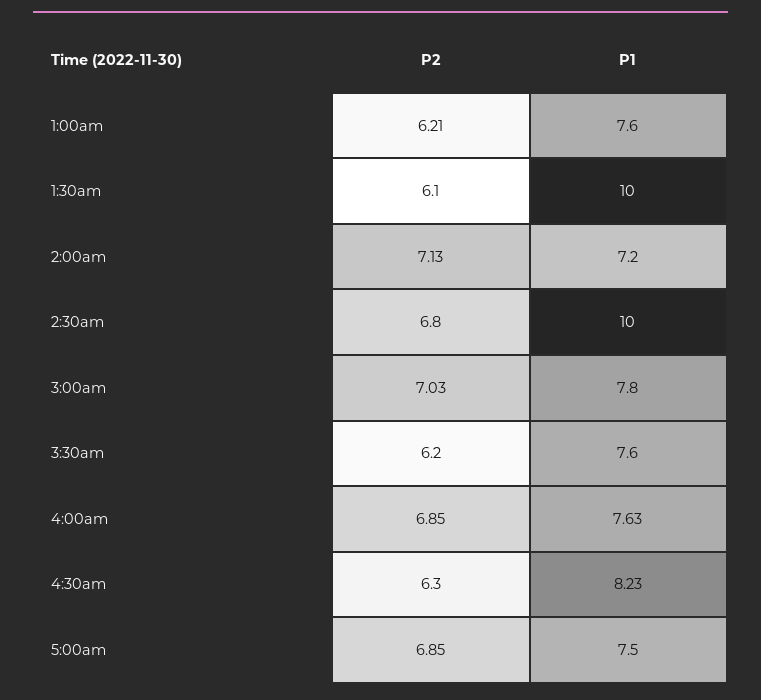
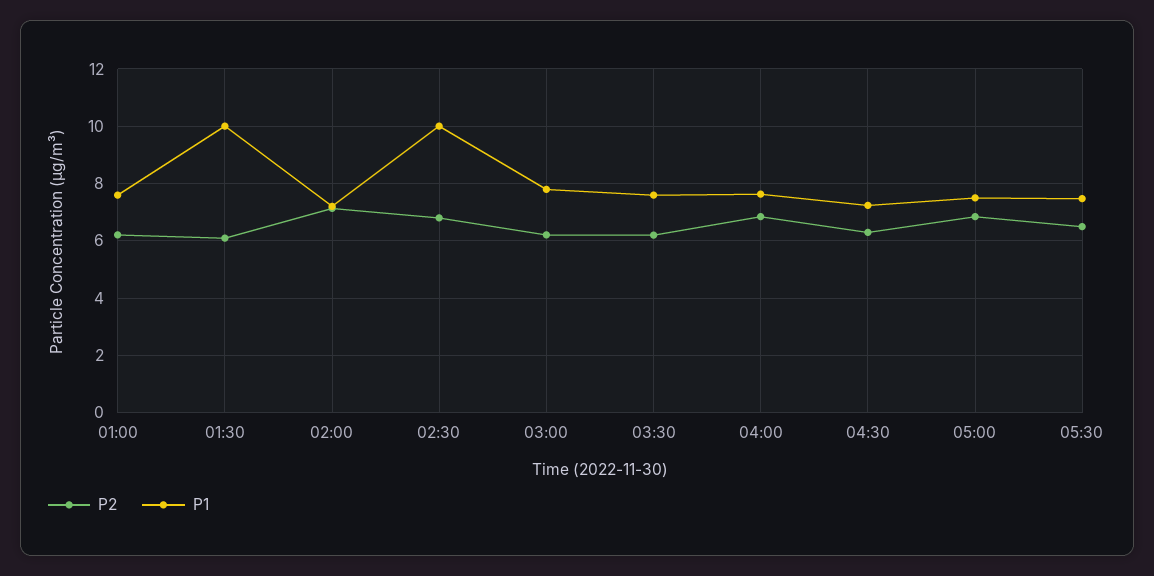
P2, 3:00am: 7.03 -> 6.25
P1, 4:30am: 8.23 -> 7.25
P2, 05:30: none -> 6.5
P1, 05:30: none -> 7.5

